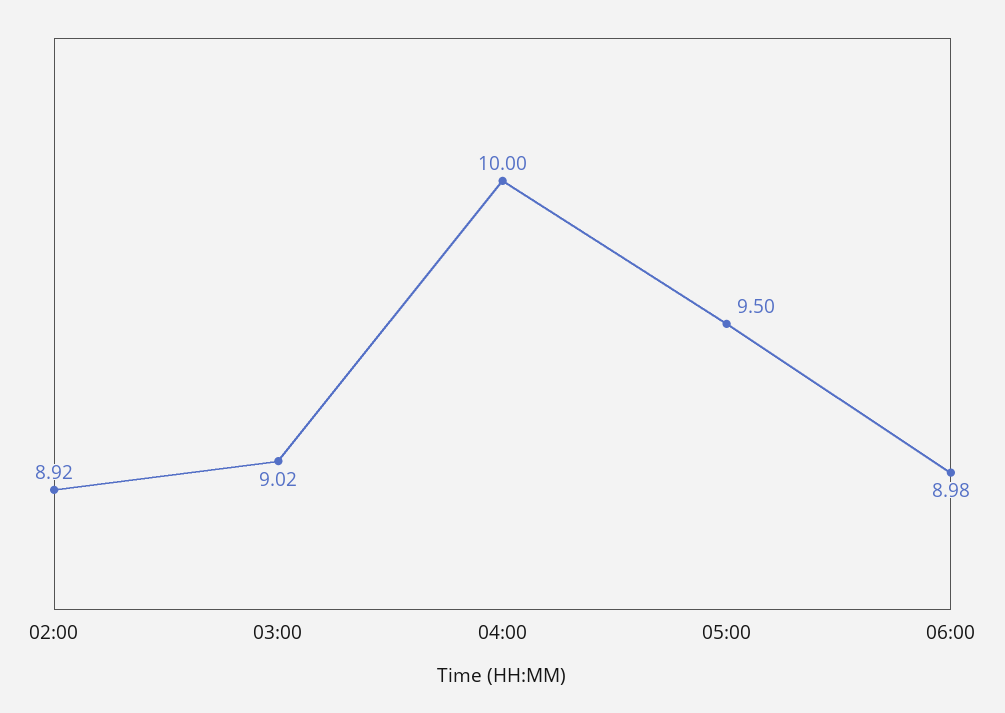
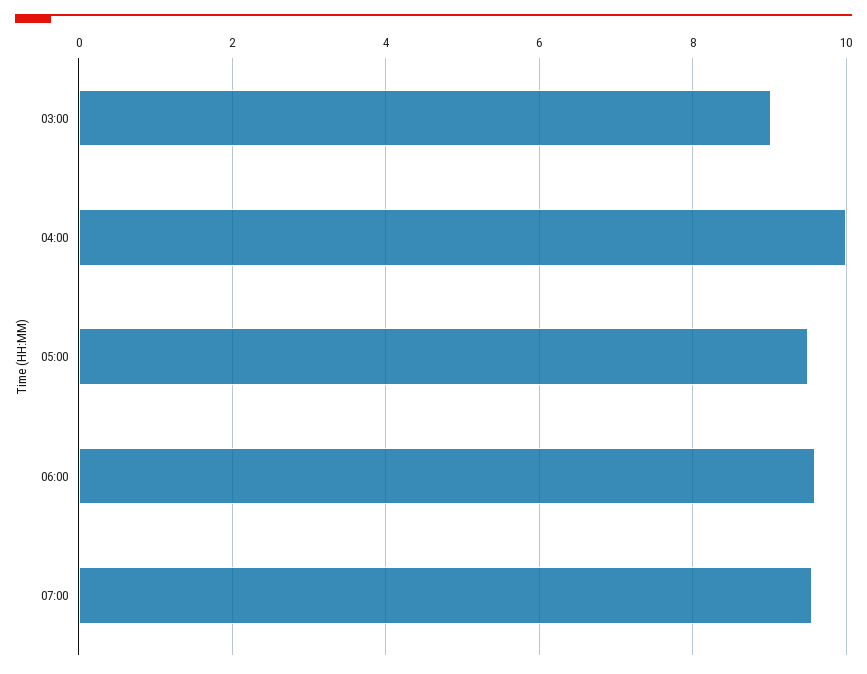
02:00: 8.92 -> none
06:00: 8.98 -> 9.6
07:00: none -> 9.6

